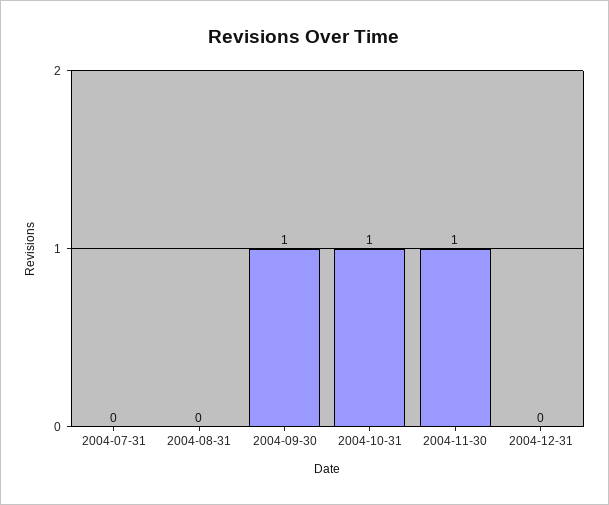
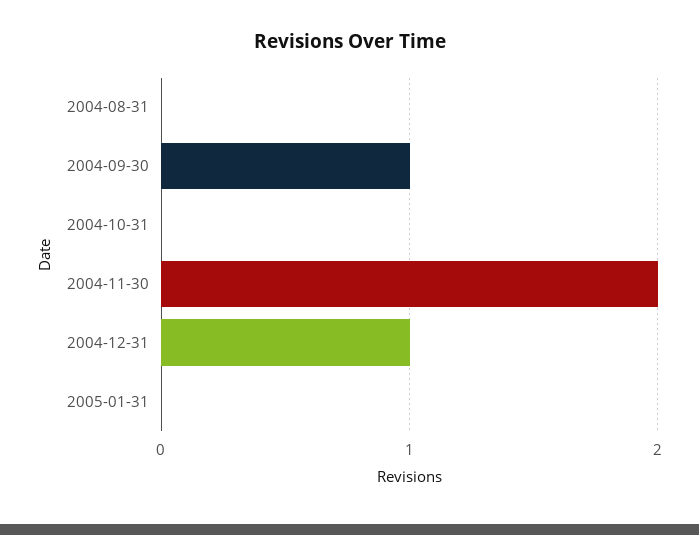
2004-07-31: 0 -> none
2004-10-31: 1 -> 0
2004-11-30: 1 -> 2
2004-12-31: 0 -> 1
2005-01-31: none -> 0

